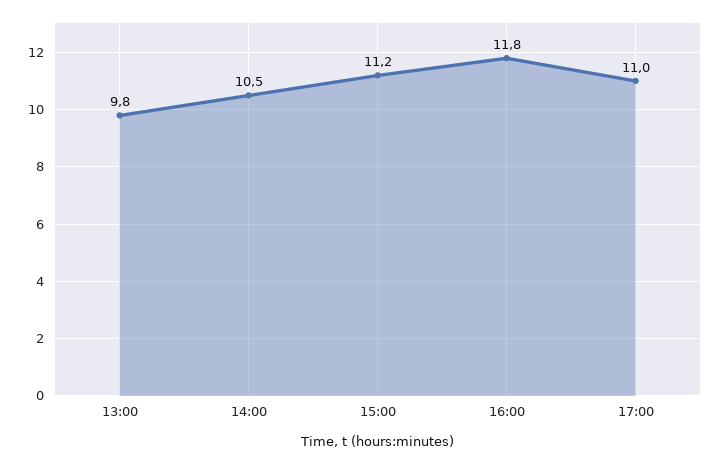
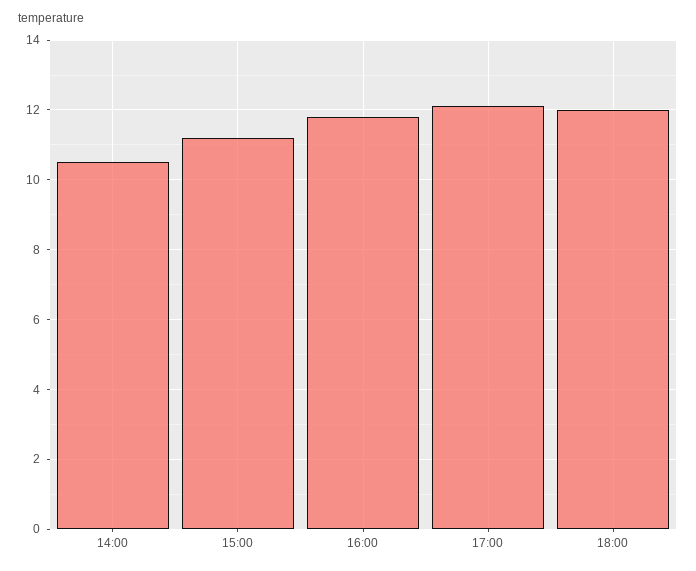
13:00: 9.8 -> none
17:00: 11 -> 12
18:00: none -> 12

